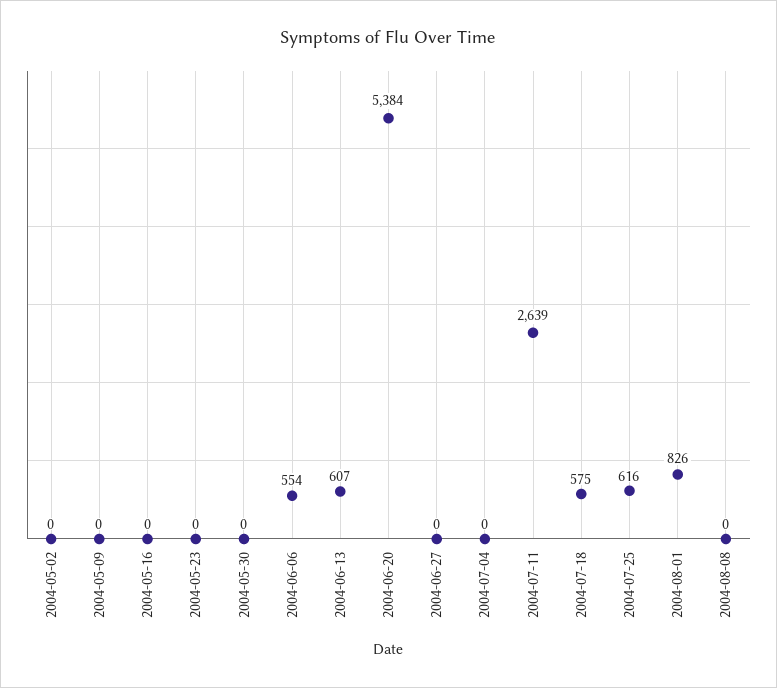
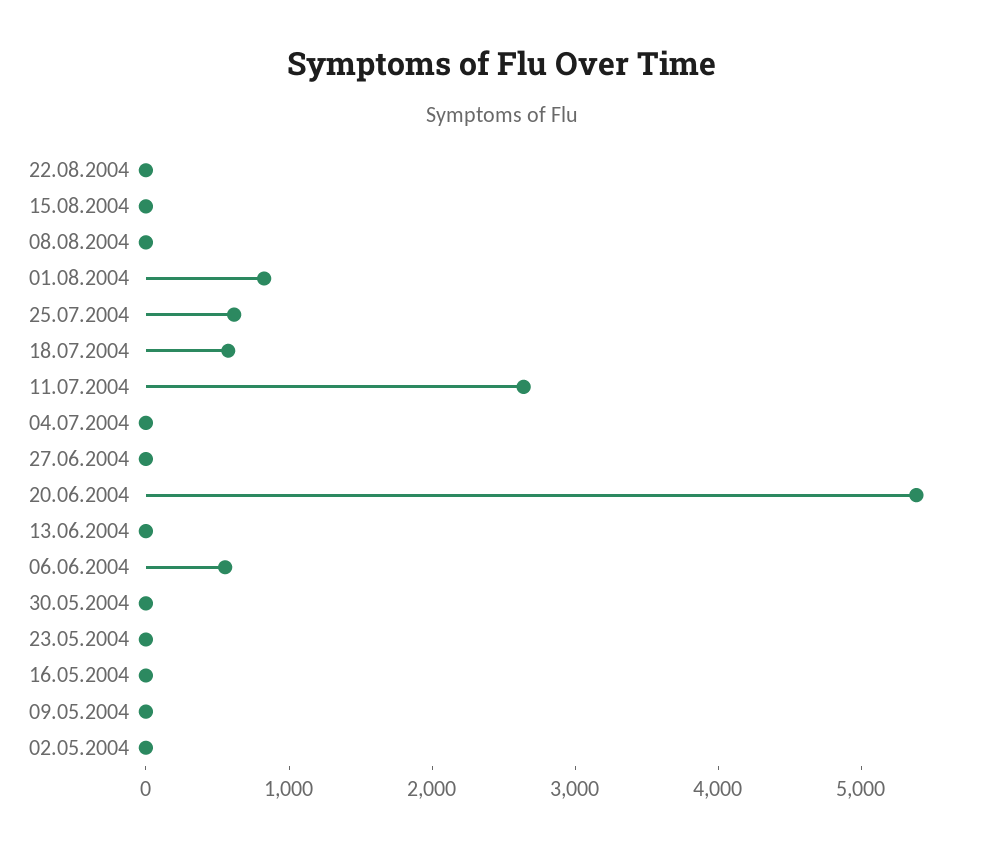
2004-06-13: 607 -> 0
22.08.2004: none -> 0
15.08.2004: none -> 0

